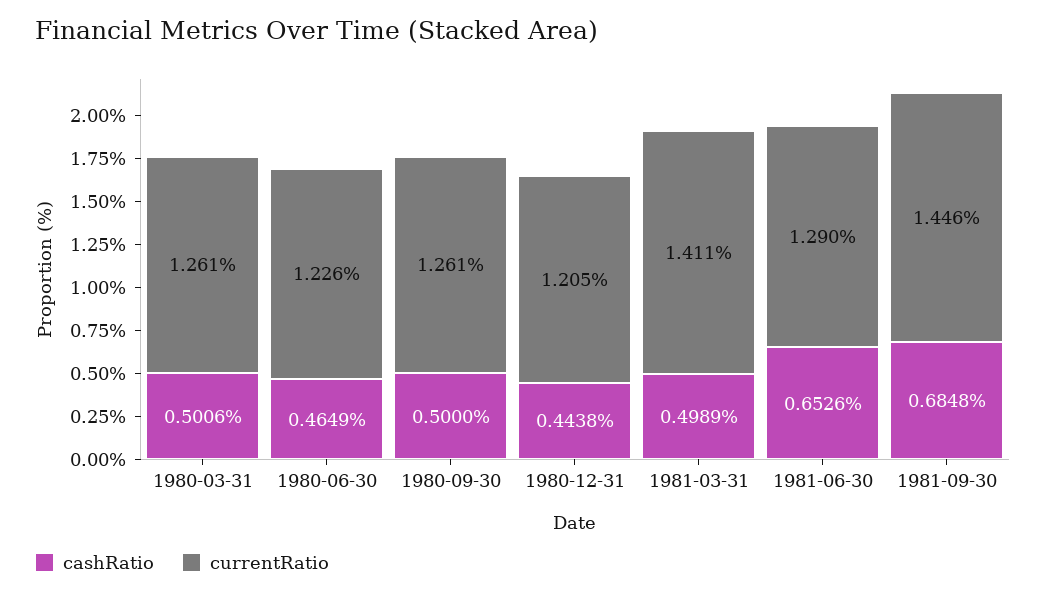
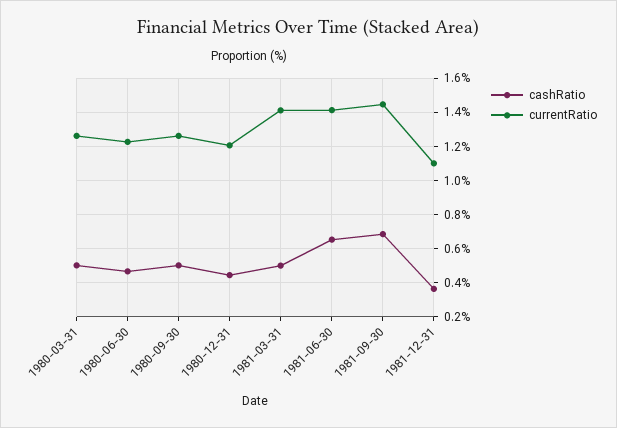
currentRatio, 1981-06-30: 1.29 -> 1.4
cashRatio, 1981-12-31: none -> 0.35
currentRatio, 1981-12-31: none -> 1.1

